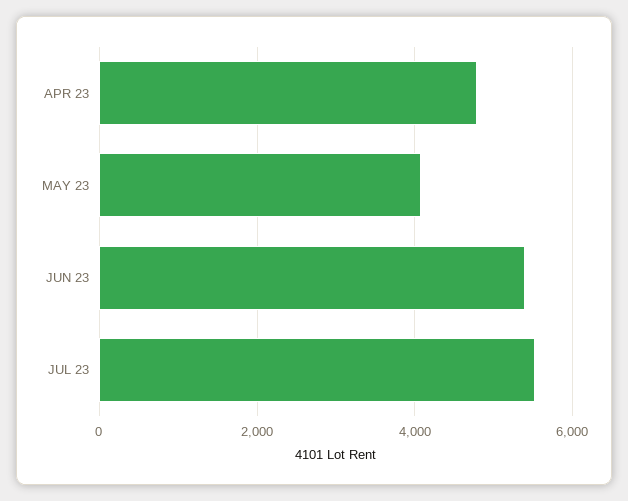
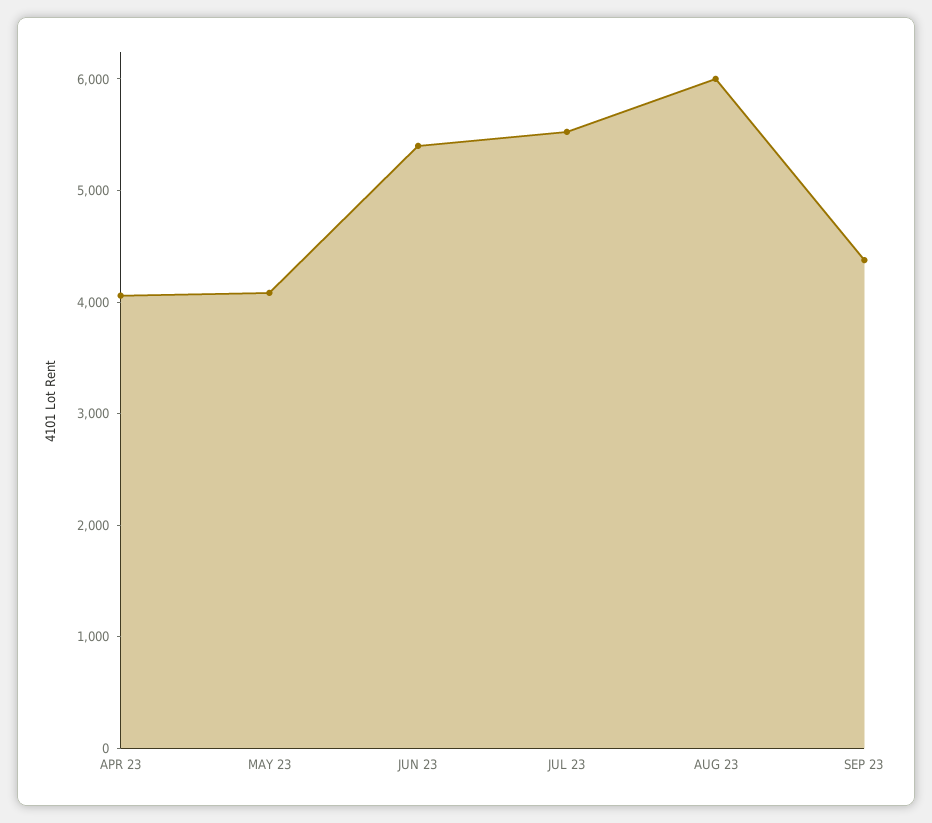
APR 23: 4800 -> 4000
AUG 23: none -> 6000
SEP 23: none -> 4400

